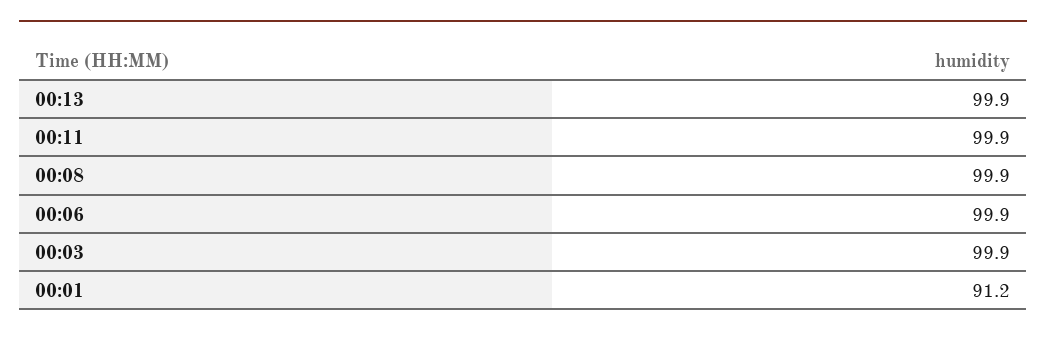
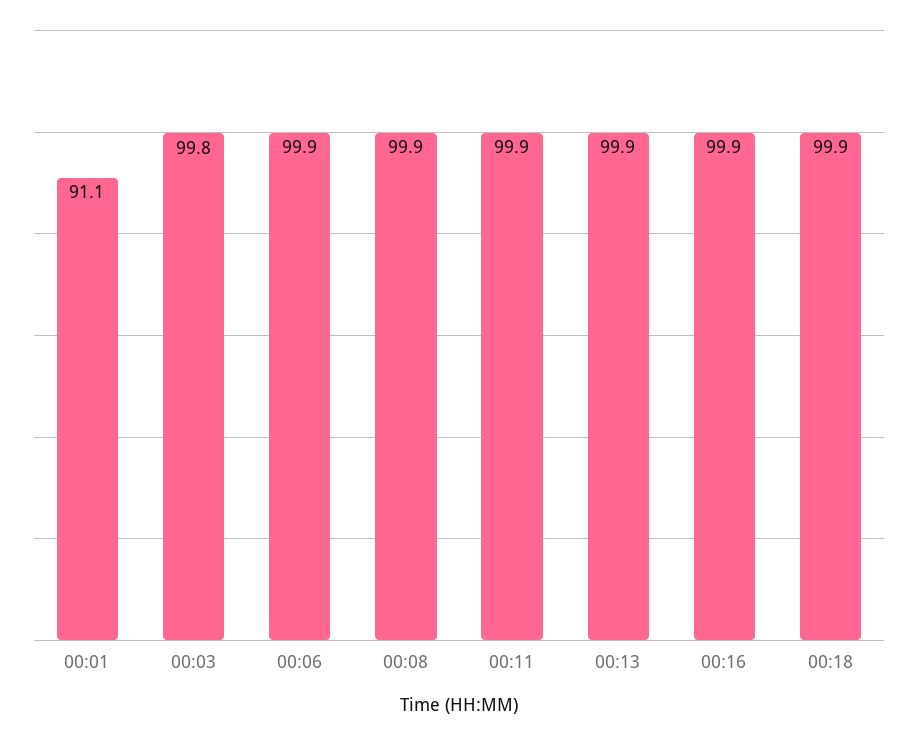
00:03: 99.9 -> 99.8
00:01: 91.2 -> 91.1
00:16: none -> 99.9
00:18: none -> 99.9

